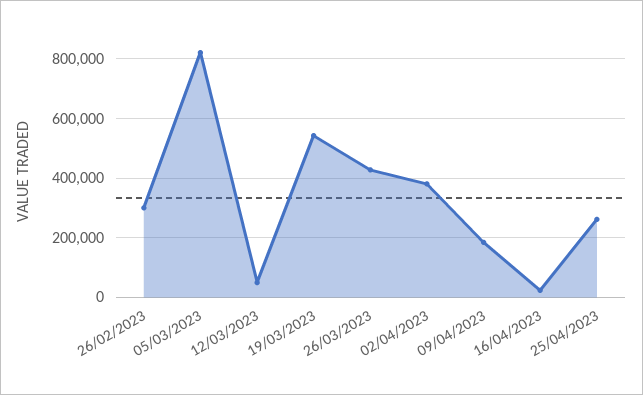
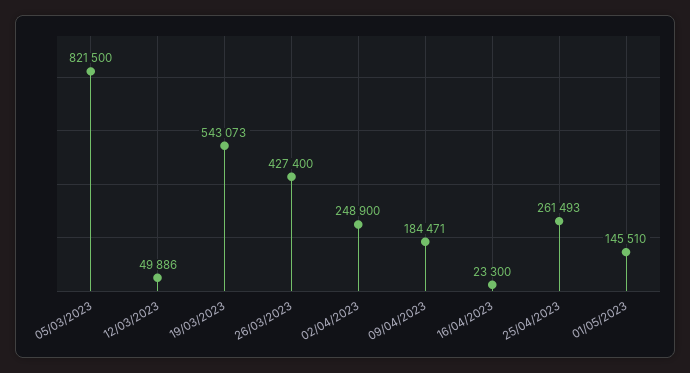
26/02/2023: 300000 -> none
02/04/2023: 375000 -> 248900
01/05/2023: none -> 145510

